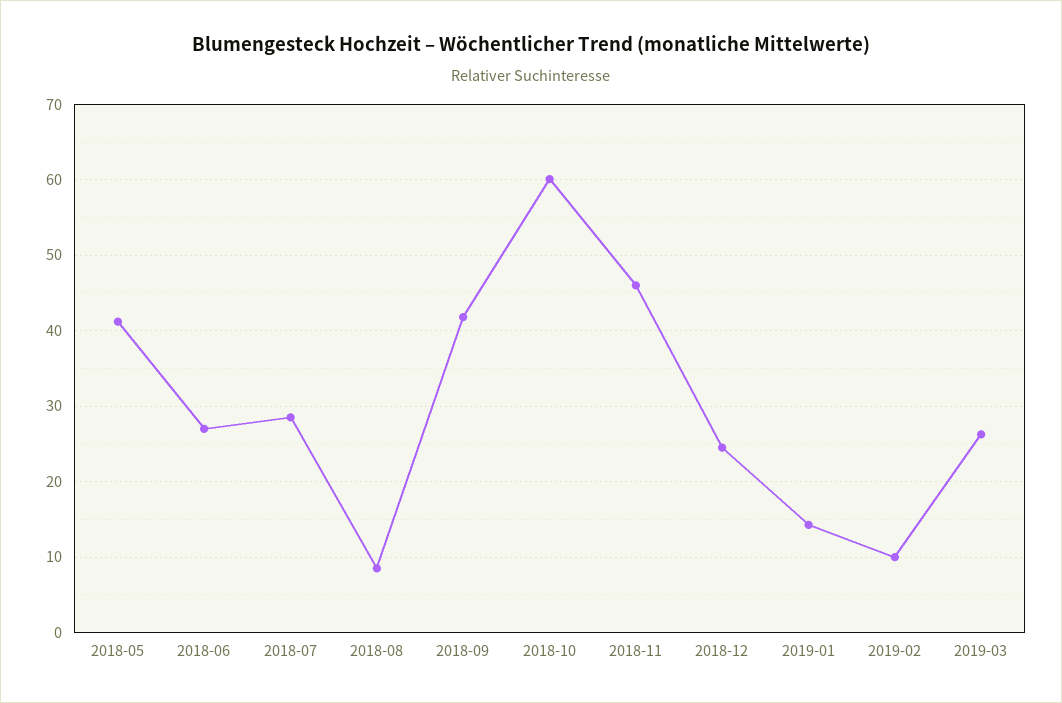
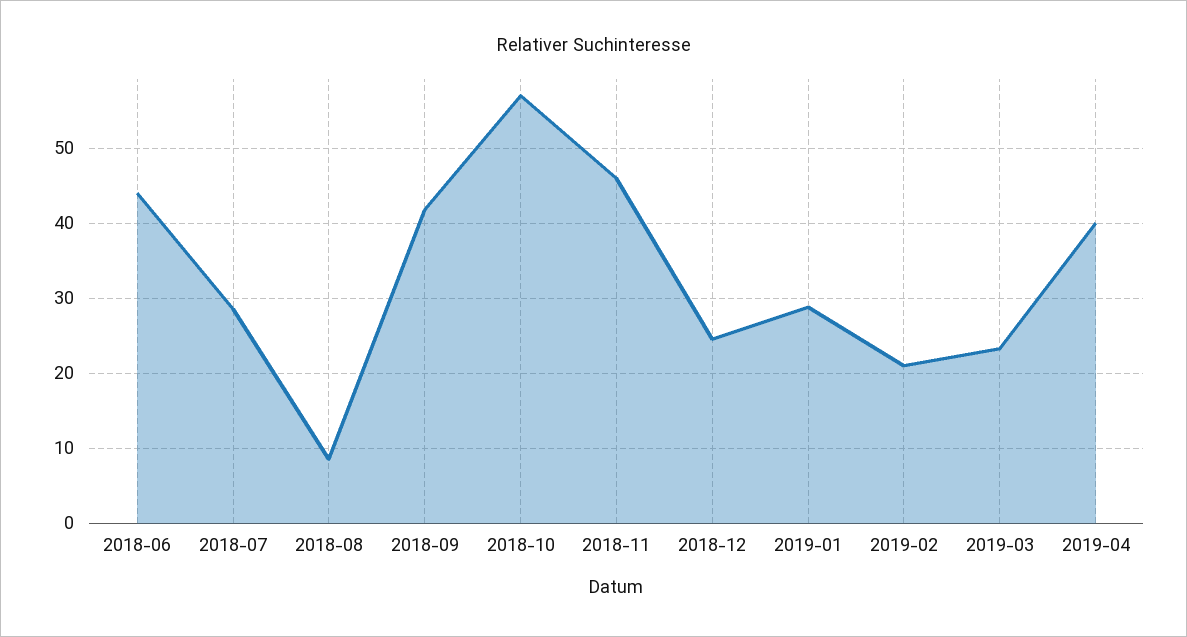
2018-05: 41 -> none
2018-06: 27 -> 44
2018-10: 60 -> 57
2019-01: 14 -> 29
2019-02: 10 -> 21
2019-03: 26 -> 23
2019-04: none -> 40

